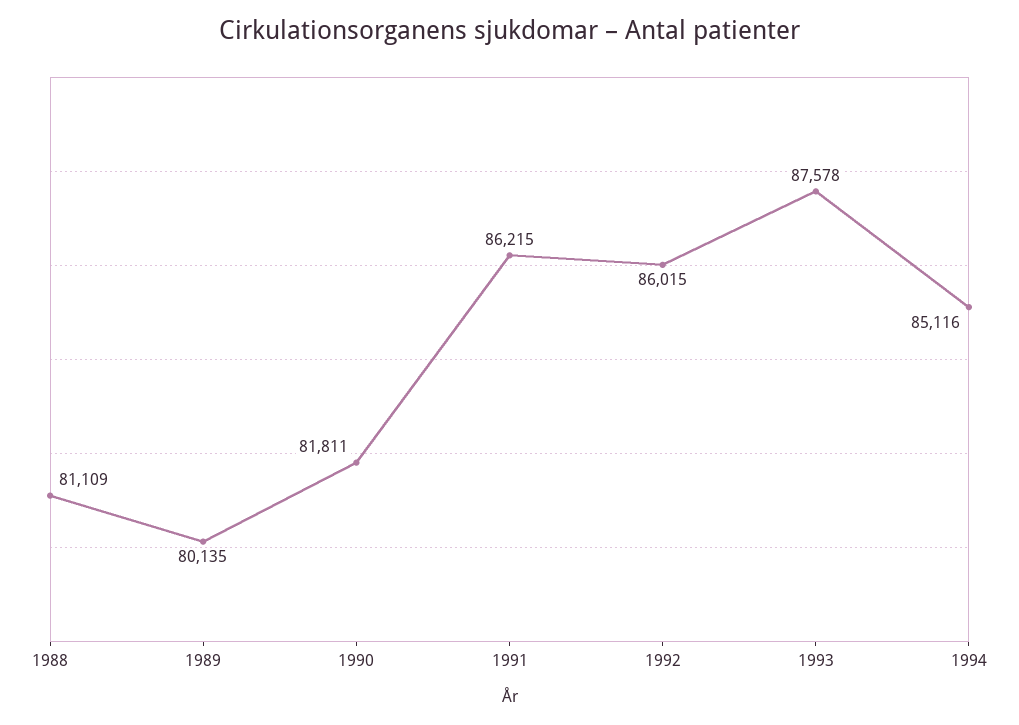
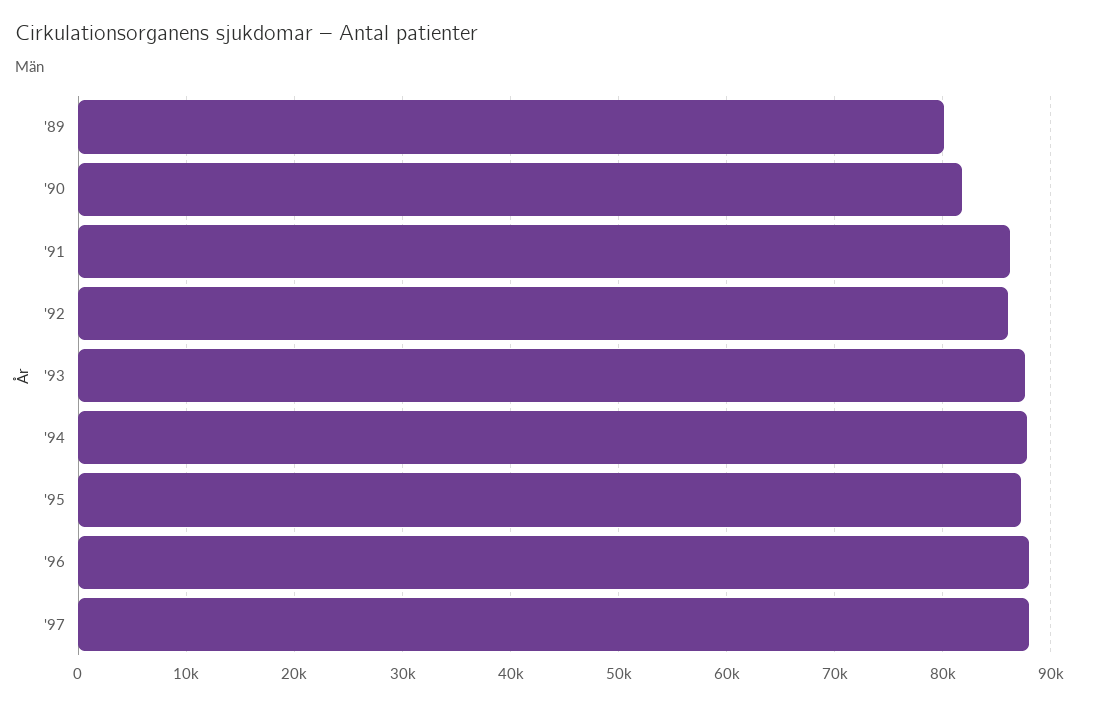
1988: 81109 -> none
1994: 85116 -> 88000
'95: none -> 87000
'96: none -> 88000
'97: none -> 88000

